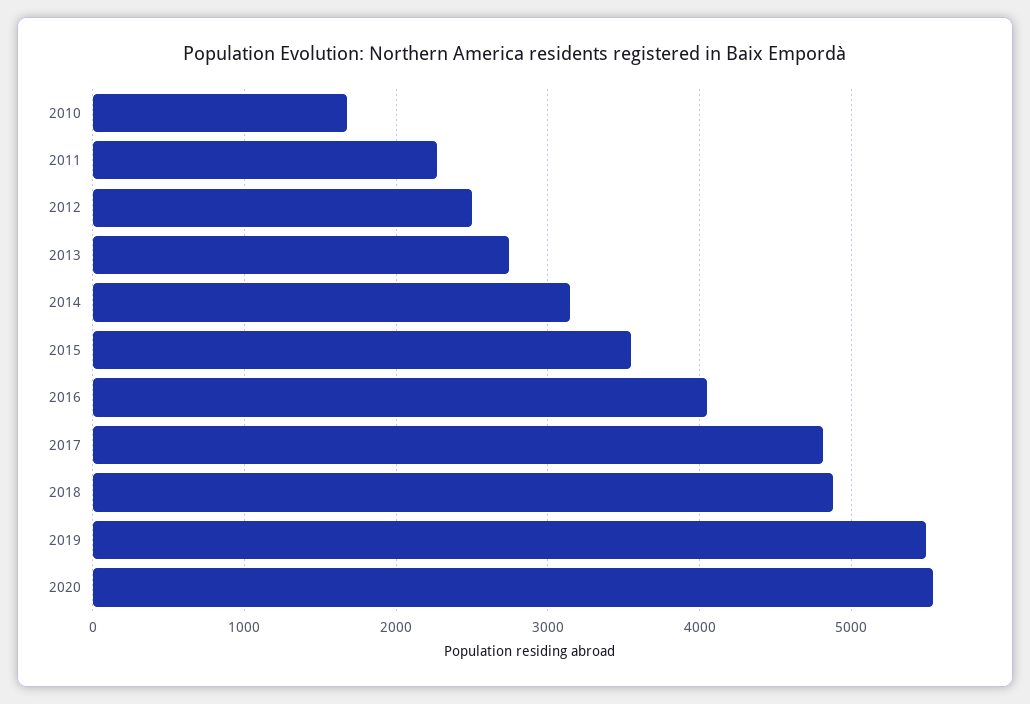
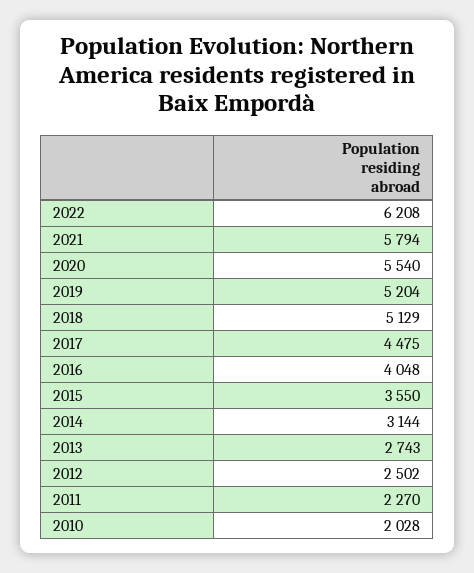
2010: 1700 -> 2028
2017: 4800 -> 4475
2018: 4900 -> 5129
2019: 5500 -> 5204
2022: none -> 6208
2021: none -> 5794

